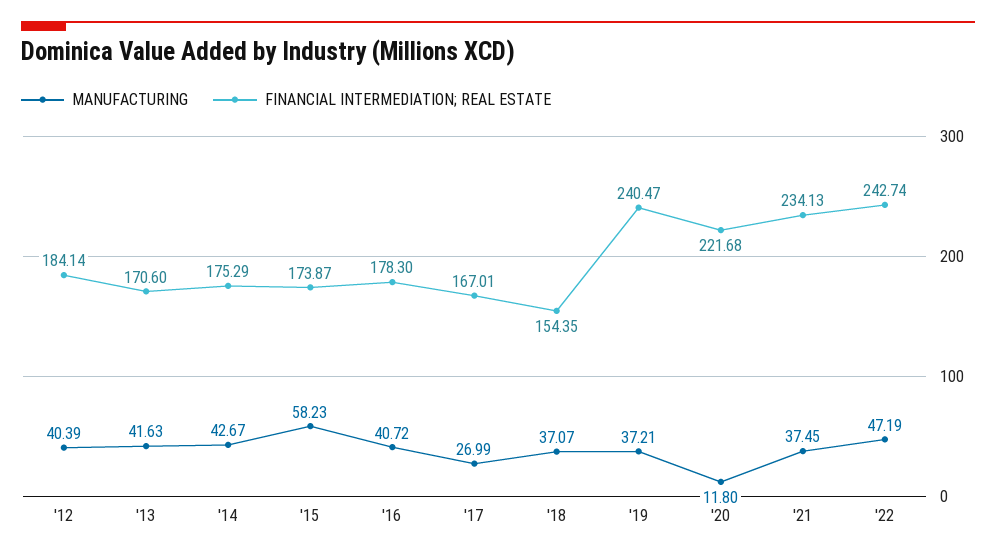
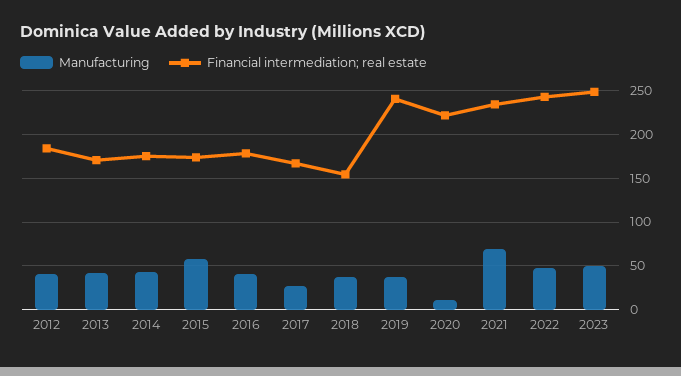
MANUFACTURING, '21: 37.45 -> 70
MANUFACTURING, 2023: none -> 50
FINANCIAL INTERMEDIATION; REAL ESTATE, 2023: none -> 250

